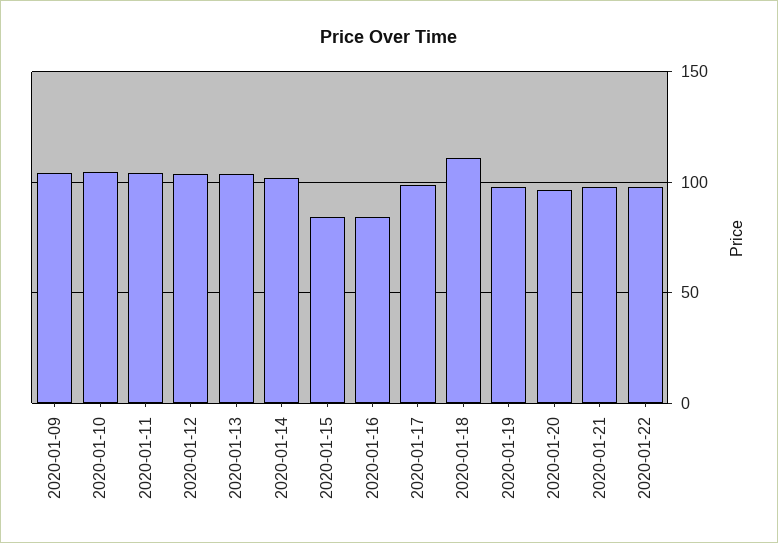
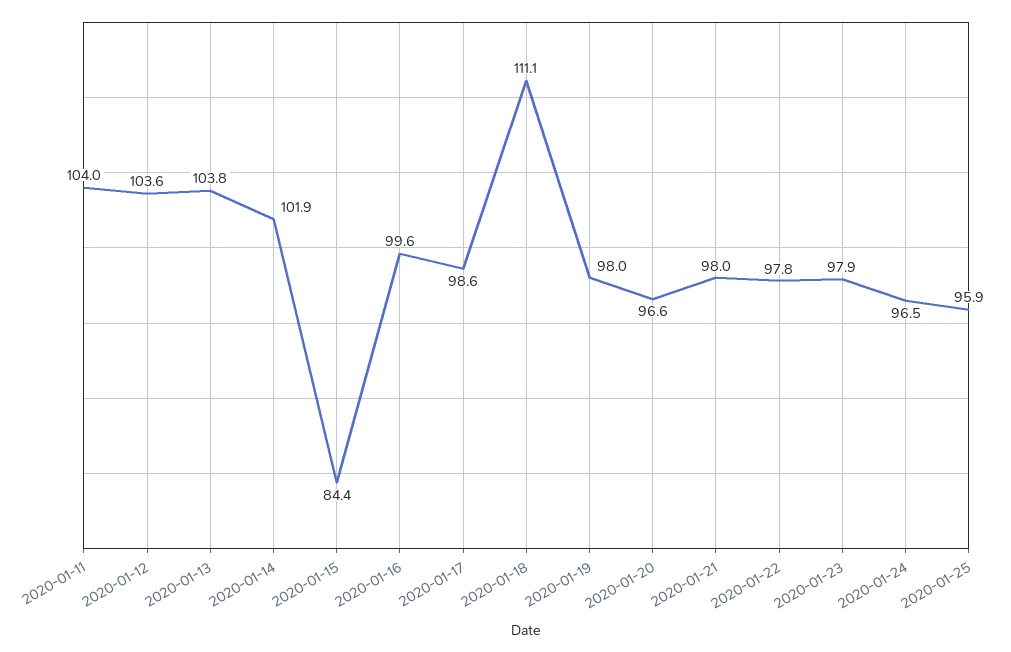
2020-01-09: 105 -> none
2020-01-10: 105 -> none
2020-01-16: 85 -> 99.6
2020-01-23: none -> 97.9
2020-01-24: none -> 96.5
2020-01-25: none -> 95.9

